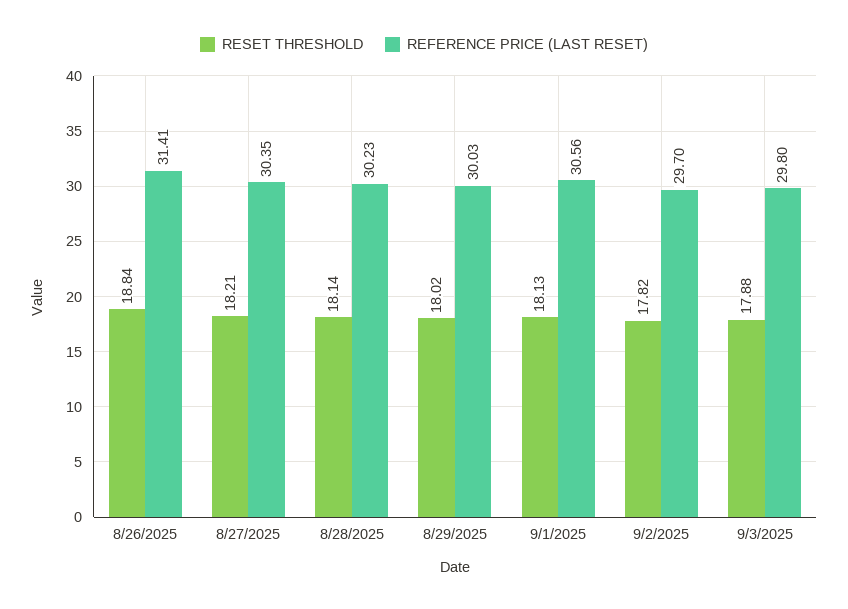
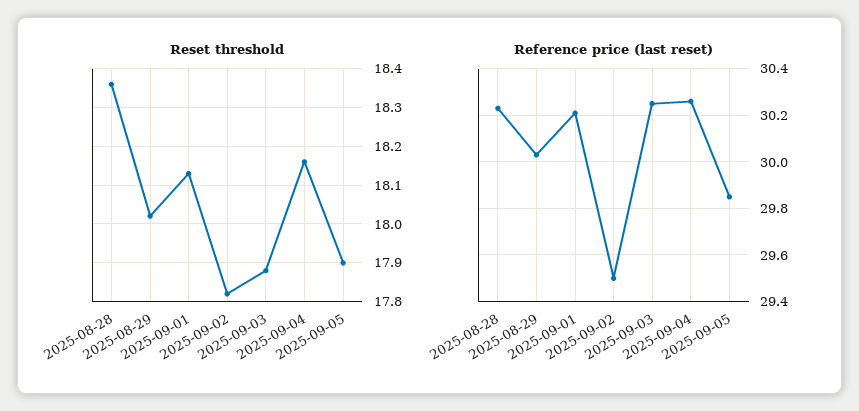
RESET THRESHOLD, 8/26/2025: 18.84 -> none
REFERENCE PRICE (LAST RESET), 8/26/2025: 31.41 -> none
RESET THRESHOLD, 8/27/2025: 18.21 -> none
REFERENCE PRICE (LAST RESET), 8/27/2025: 30.35 -> none
RESET THRESHOLD, 8/28/2025: 18.14 -> 18.35
REFERENCE PRICE (LAST RESET), 9/1/2025: 30.56 -> 30.2
REFERENCE PRICE (LAST RESET), 9/2/2025: 29.7 -> 29.5
REFERENCE PRICE (LAST RESET), 9/3/2025: 29.8 -> 30.25
RESET THRESHOLD, 2025-09-04: none -> 18.15
RESET THRESHOLD, 2025-09-05: none -> 17.9
REFERENCE PRICE (LAST RESET), 2025-09-04: none -> 30.25
REFERENCE PRICE (LAST RESET), 2025-09-05: none -> 29.85

